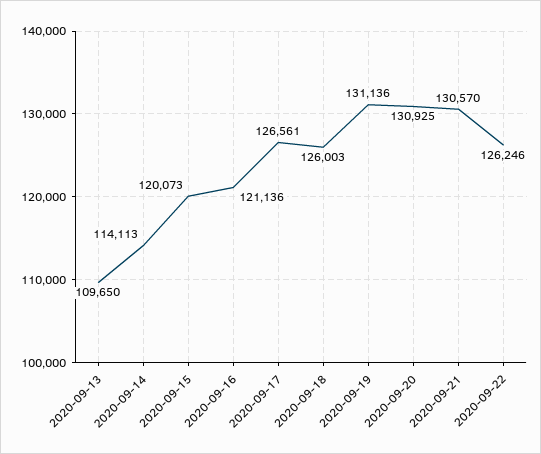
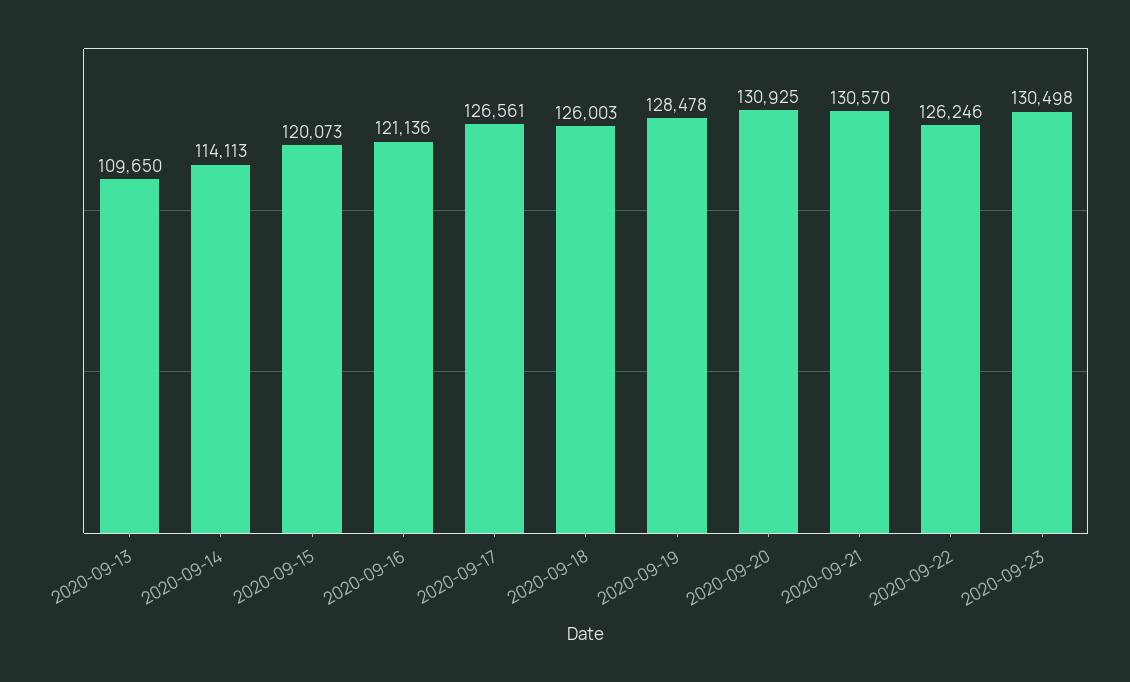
2020-09-19: 131136 -> 128478
2020-09-23: none -> 130498

